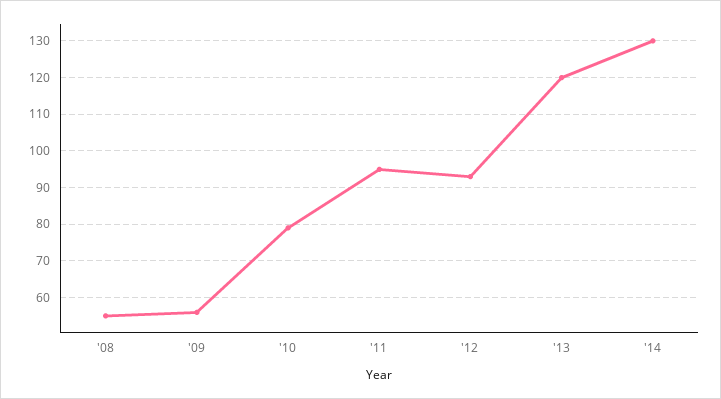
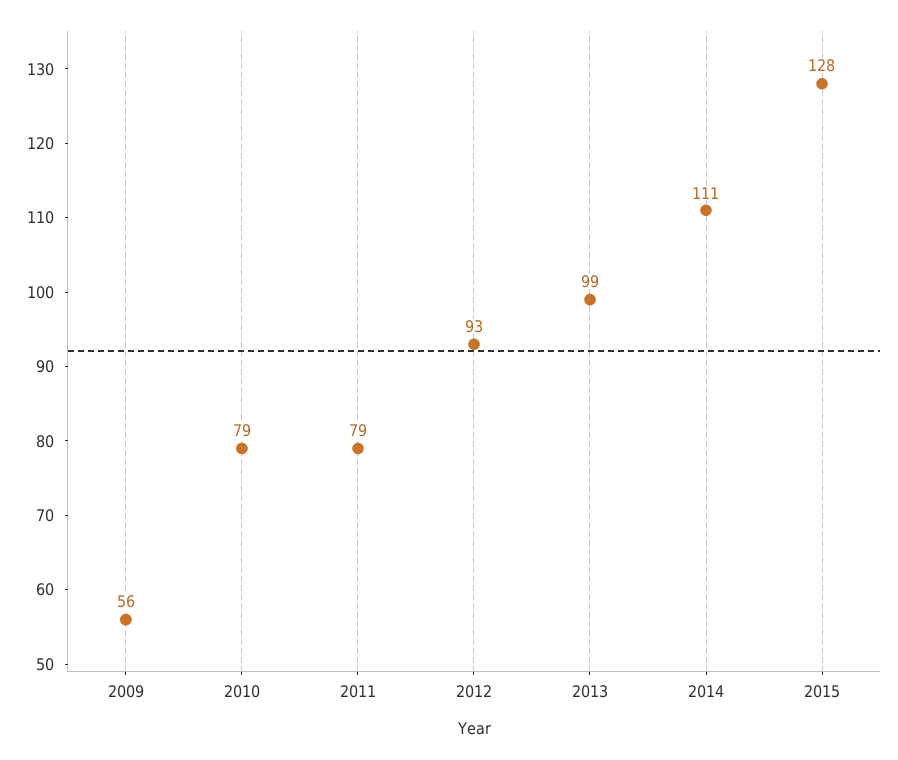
'08: 55 -> none
'11: 95 -> 79
'13: 120 -> 99
'14: 130 -> 111
2015: none -> 128

